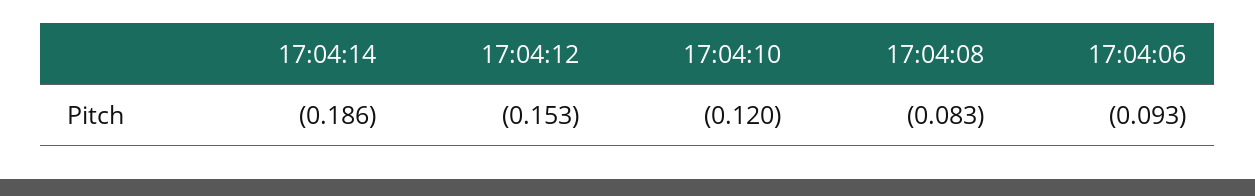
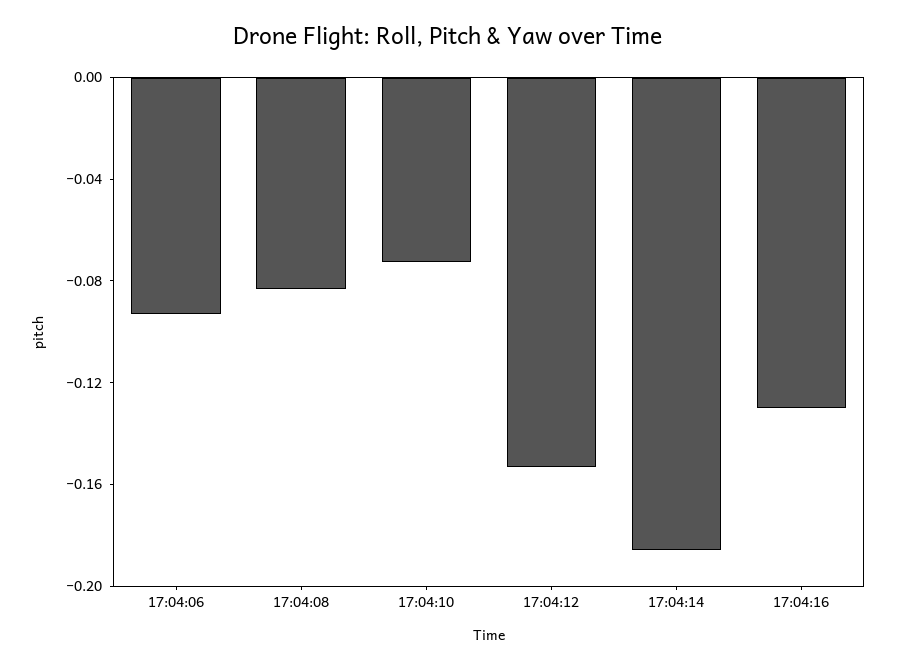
17:04:10: -0.12 -> -0.07
17:04:16: none -> -0.13

